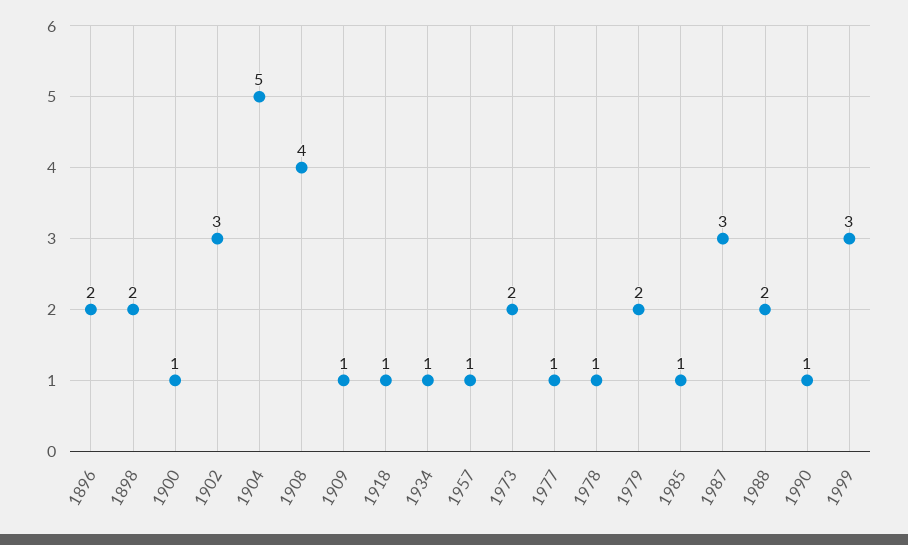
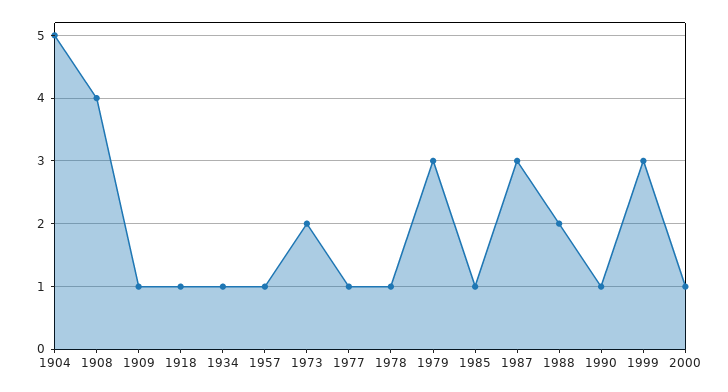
1896: 2 -> none
1898: 2 -> none
1900: 1 -> none
1902: 3 -> none
1979: 2 -> 3
2000: none -> 1

